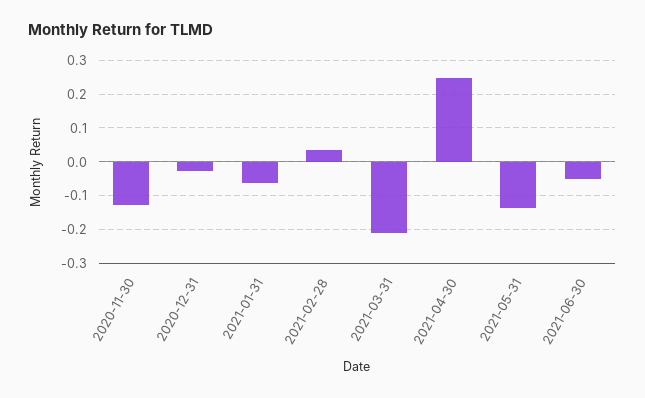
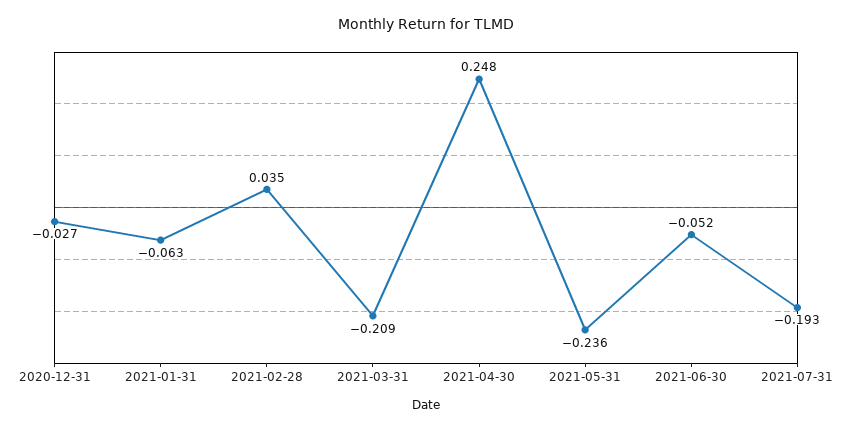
2020-11-30: -0.12 -> none
2021-05-31: -0.14 -> -0.236
2021-07-31: none -> -0.193

